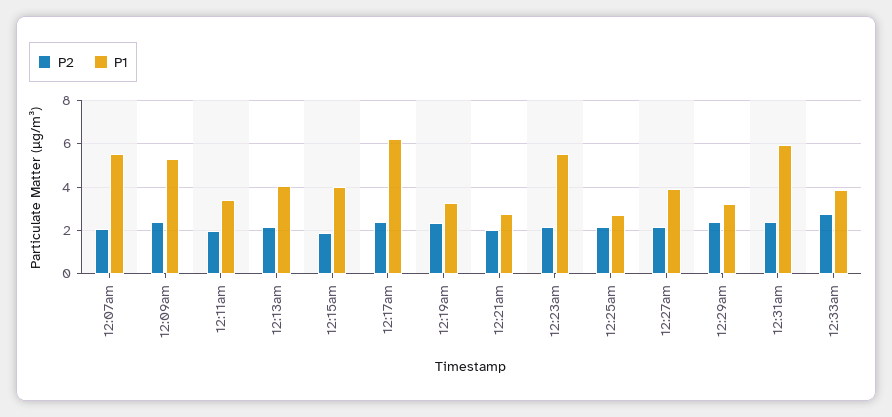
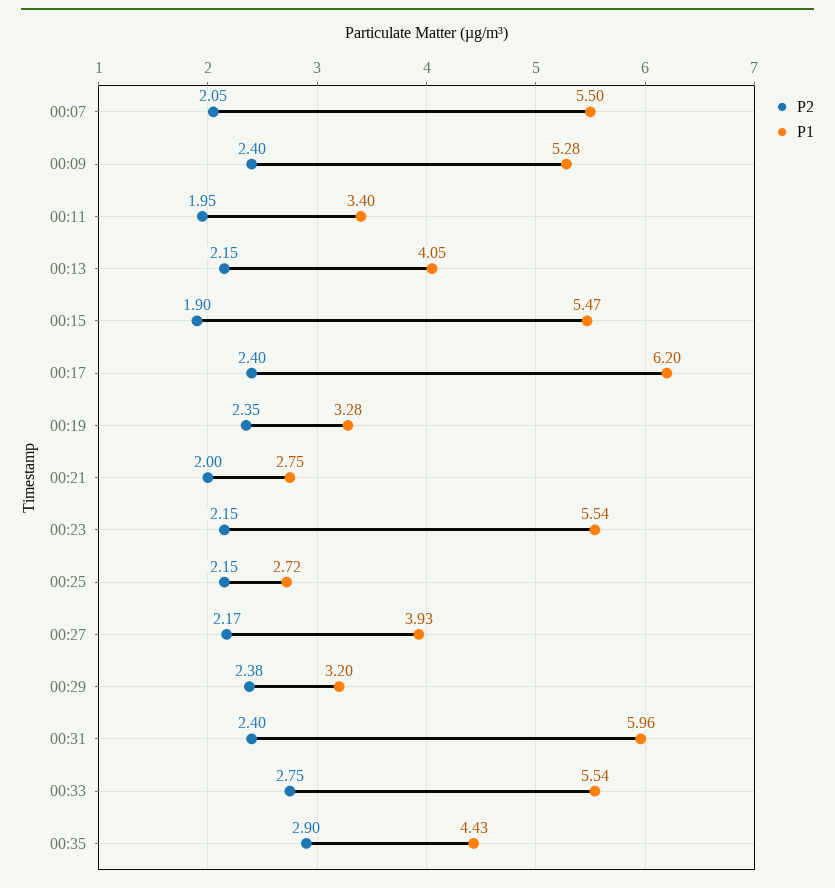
P1, 12:15am: 4 -> 5.47
P1, 12:33am: 4 -> 5.54
P2, 00:35: none -> 2.9
P1, 00:35: none -> 4.43

